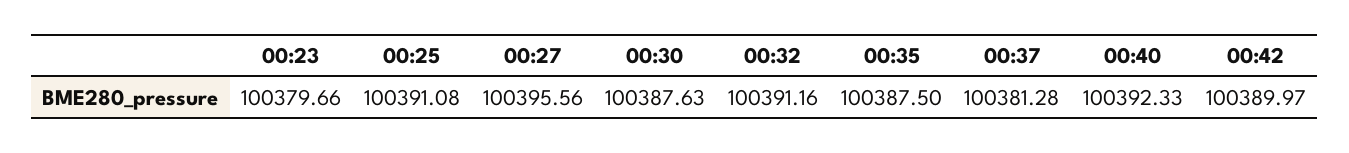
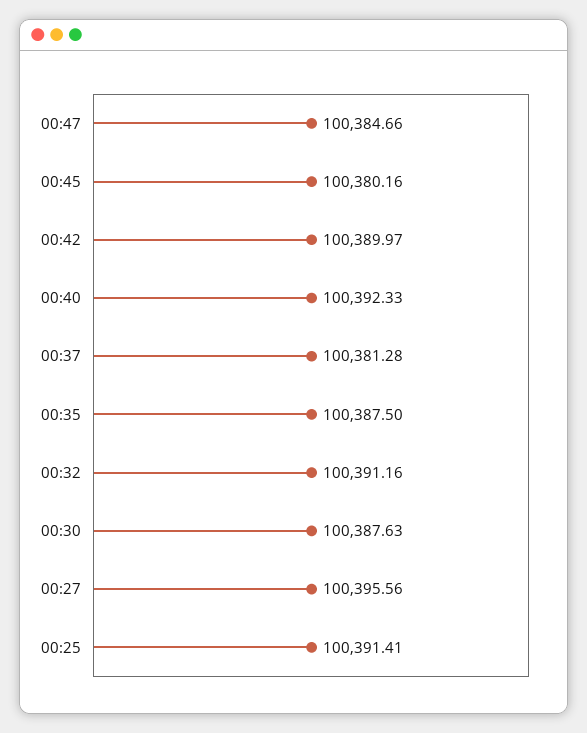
00:23: 100379.66 -> none
00:25: 100391.08 -> 100391.41
00:47: none -> 100384.66
00:45: none -> 100380.16

